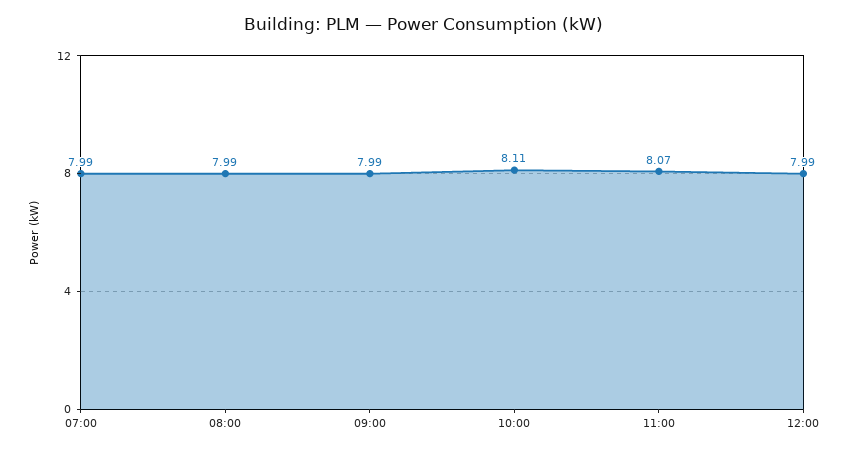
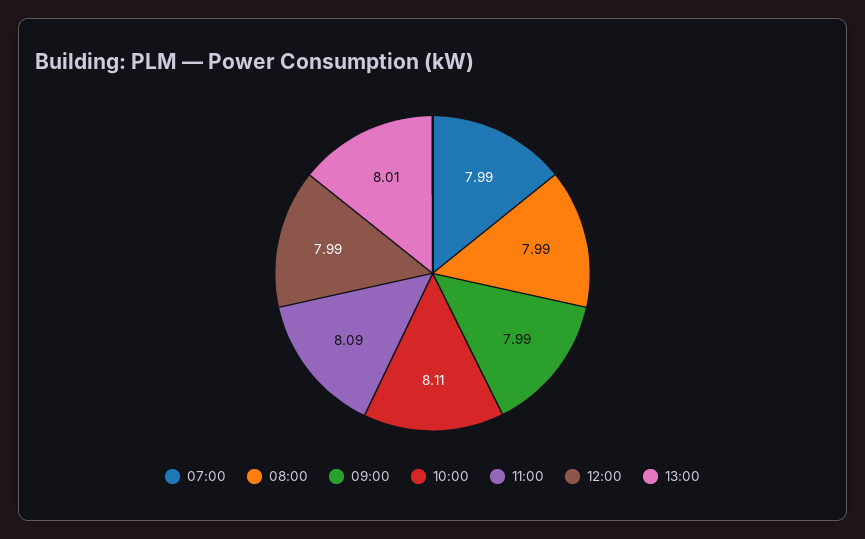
11:00: 8.07 -> 8.09
13:00: none -> 8.01

